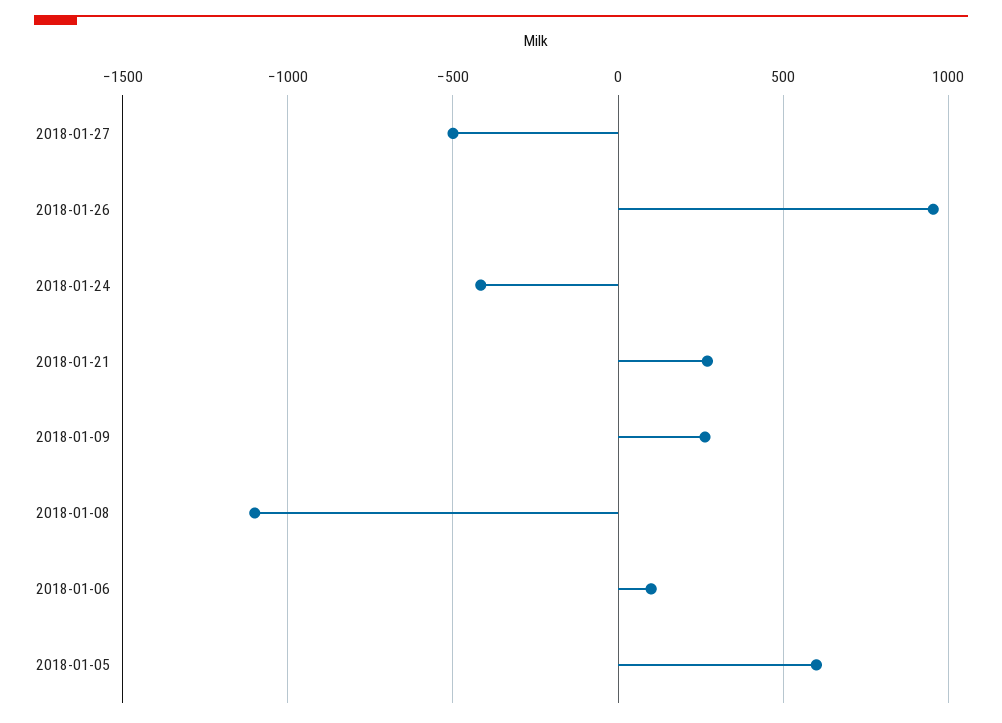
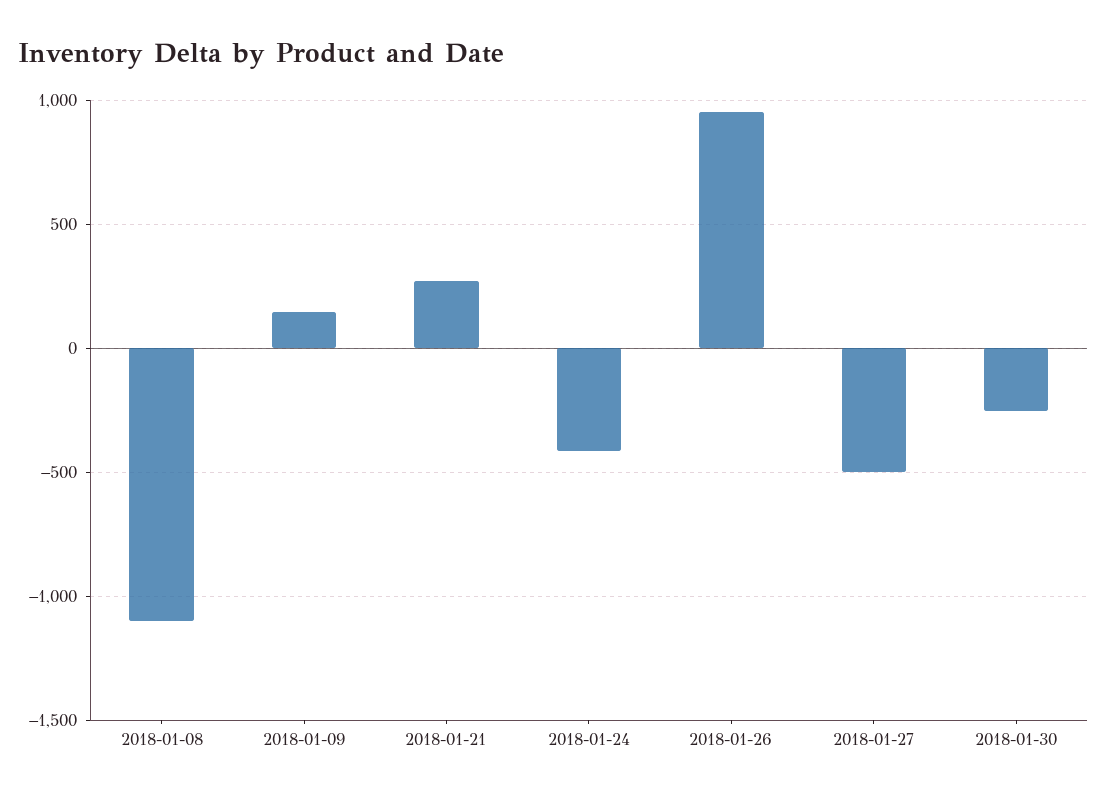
2018-01-09: 250 -> 150
2018-01-06: 100 -> none
2018-01-05: 600 -> none
2018-01-30: none -> -250

